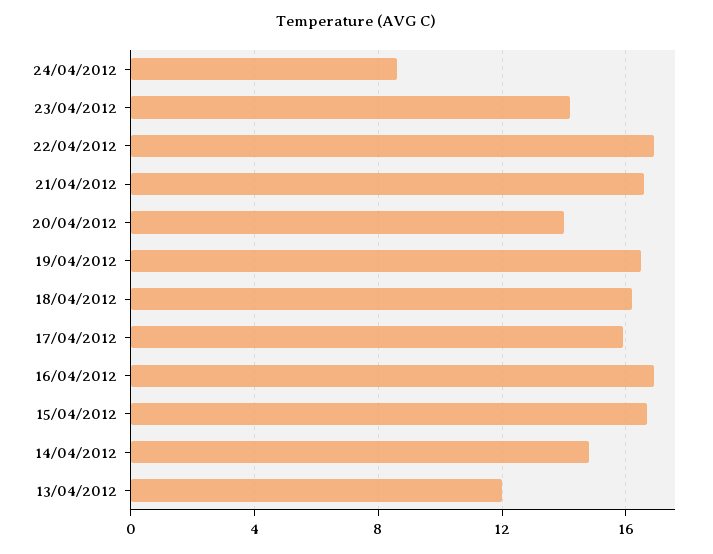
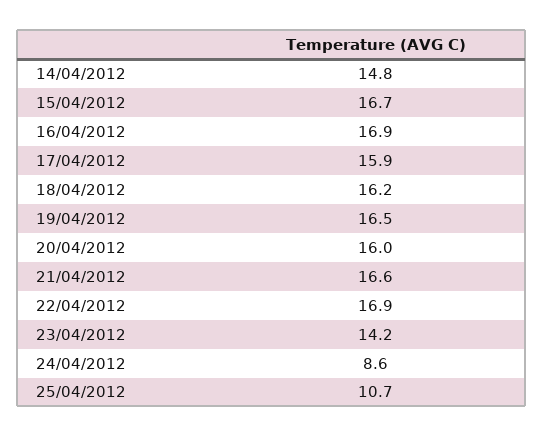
20/04/2012: 14 -> 16
13/04/2012: 12 -> none
25/04/2012: none -> 10.7

